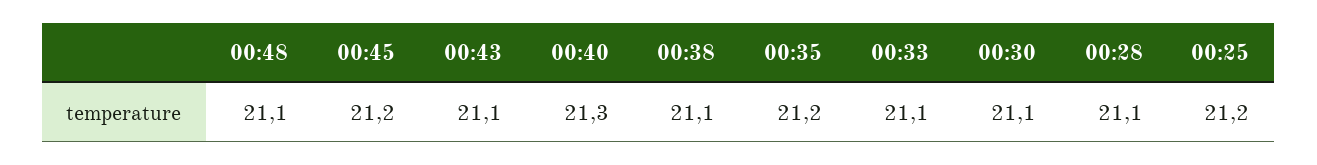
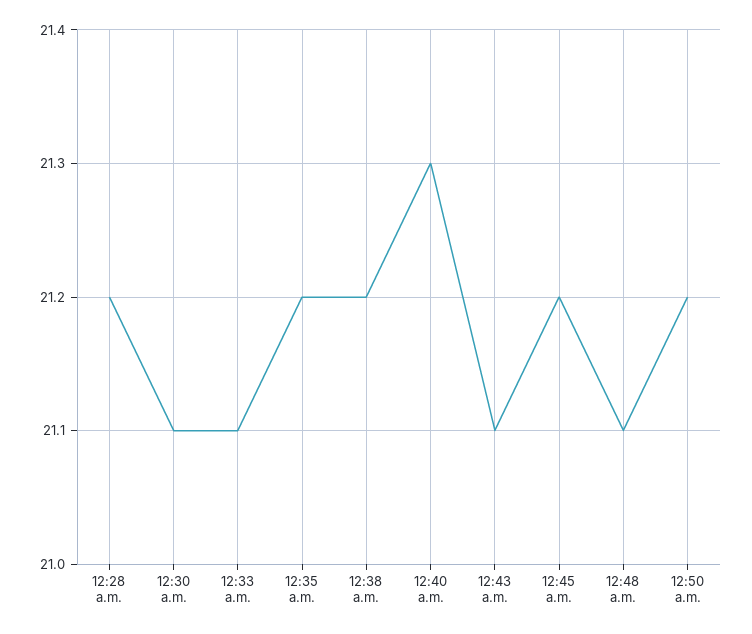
00:38: 21.1 -> 21.2
00:28: 21.1 -> 21.2
00:25: 21.2 -> none
12:50 a.m.: none -> 21.2

